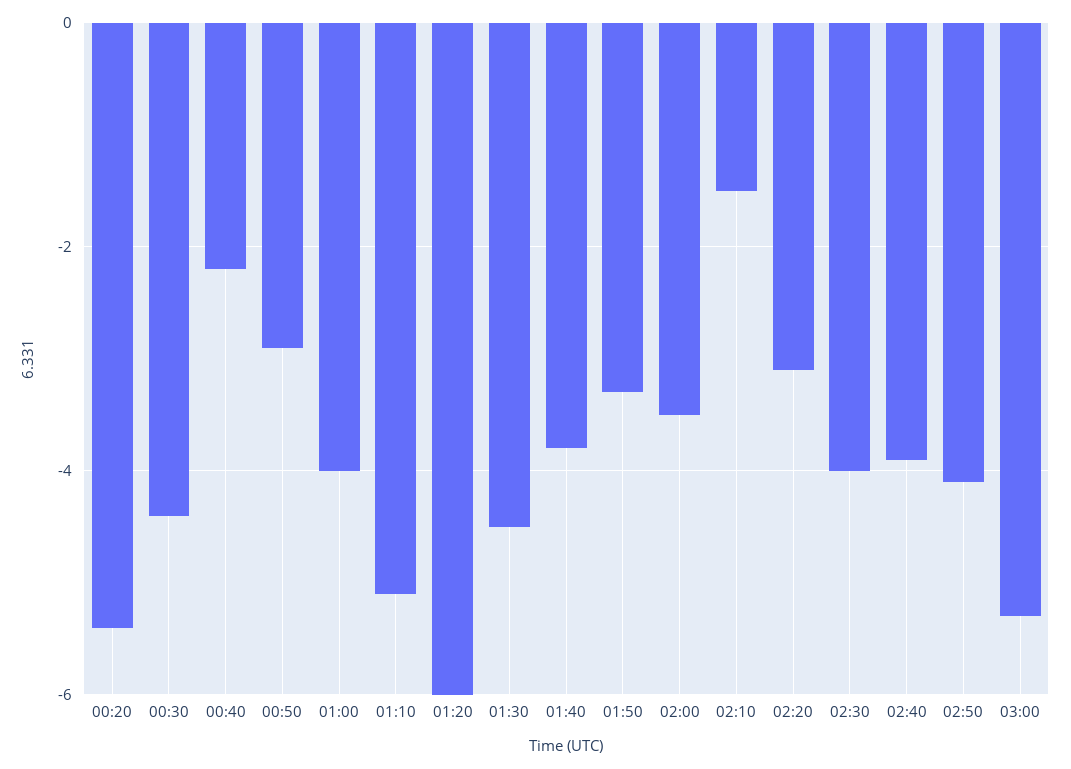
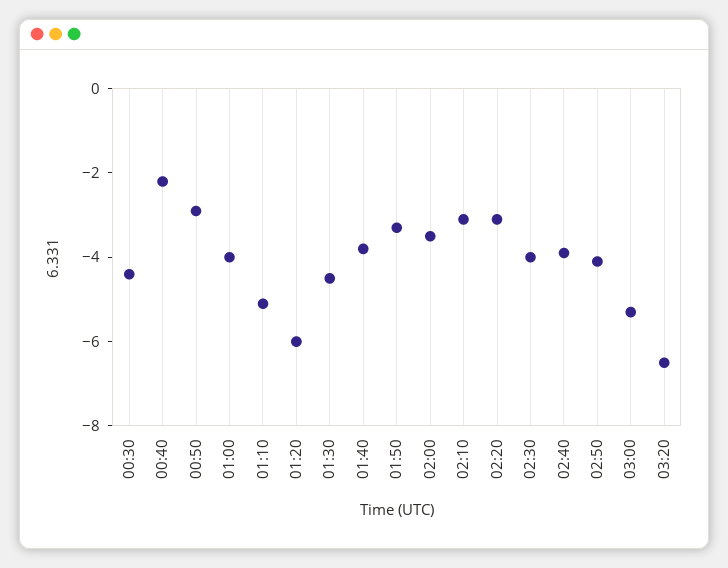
00:20: -5.5 -> none
02:10: -1.5 -> -3
03:20: none -> -6.5

